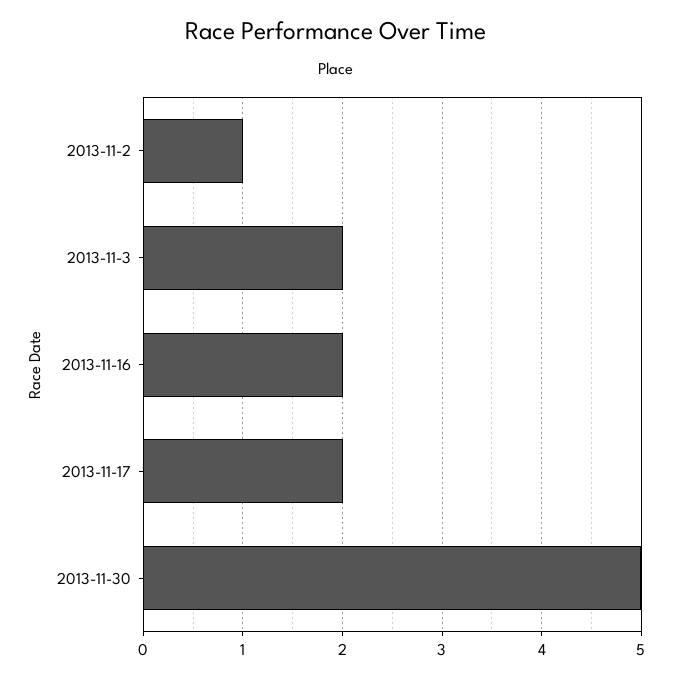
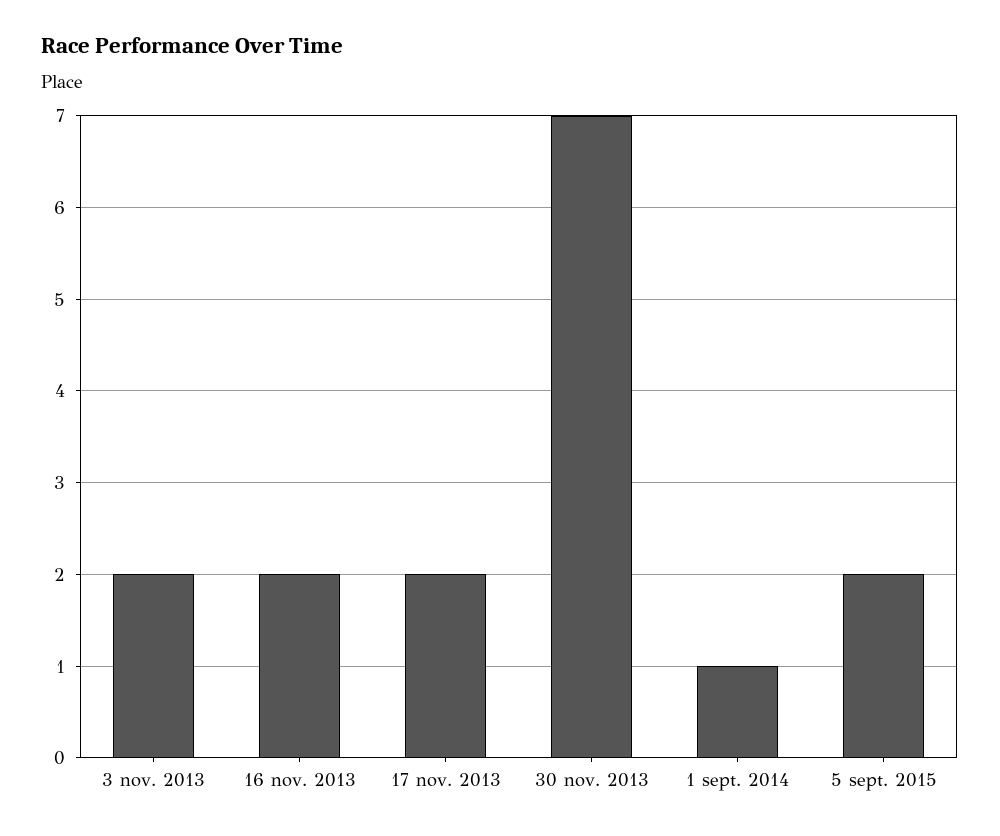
2013-11-2: 1 -> none
2013-11-30: 5 -> 7
1 sept. 2014: none -> 1
5 sept. 2015: none -> 2

